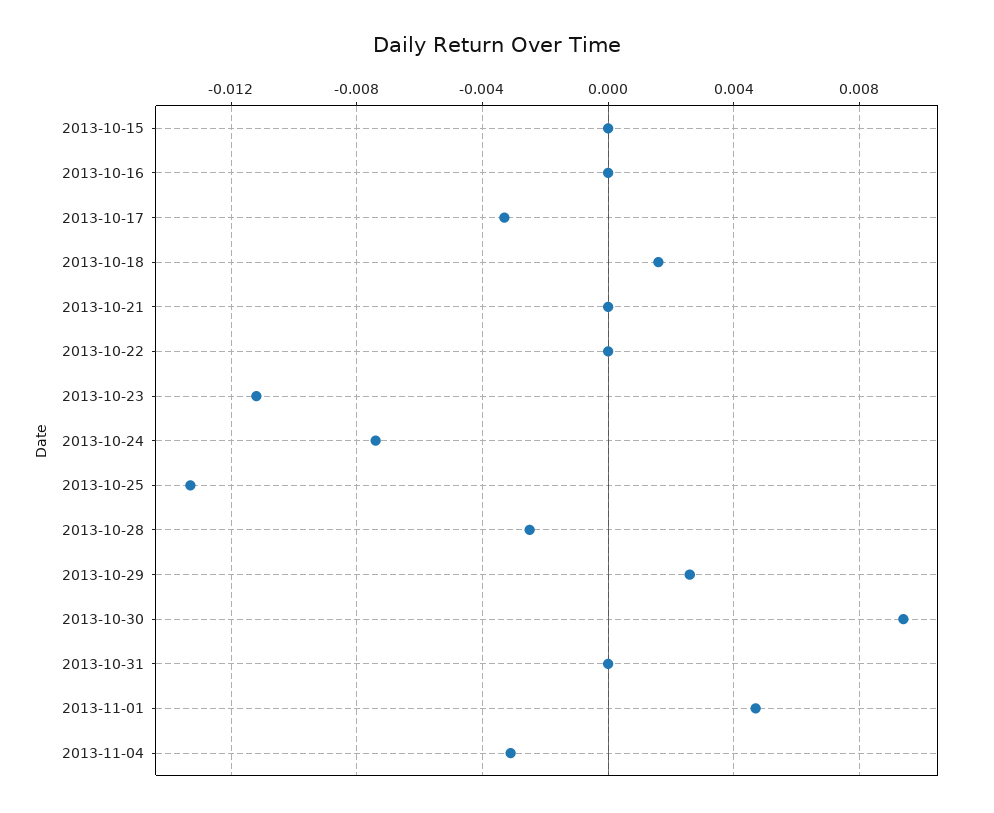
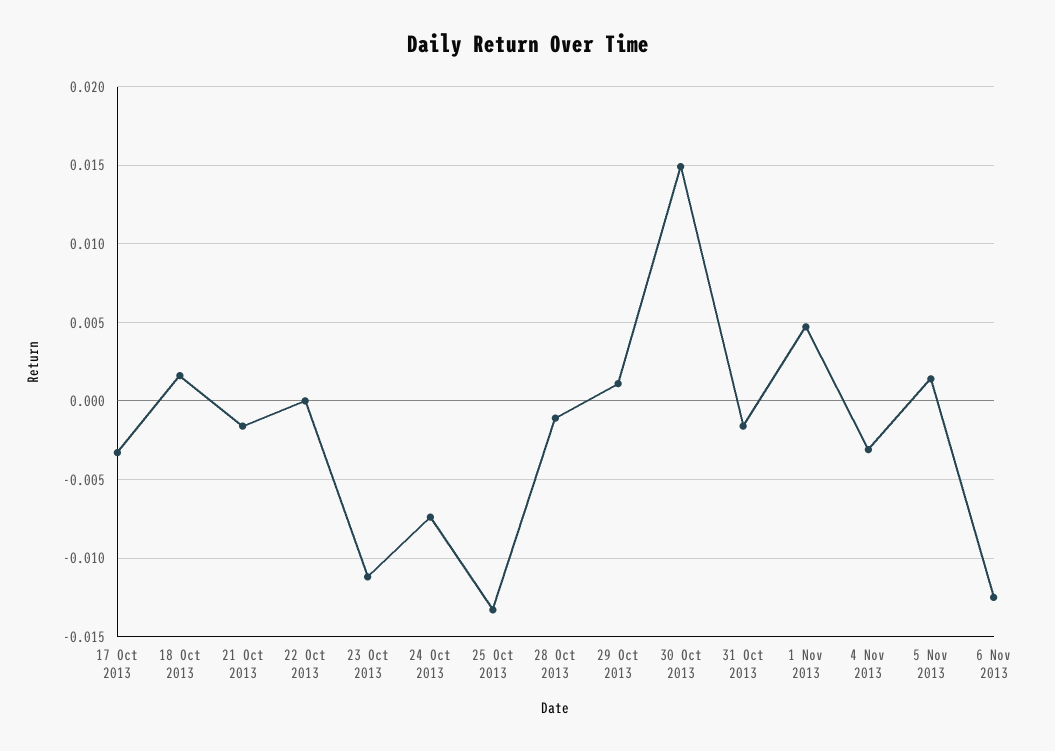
2013-10-15: 0 -> none
2013-10-16: 0 -> none
2013-10-21: 0 -> -0.0015
2013-10-28: -0.0025 -> -0.001
2013-10-29: 0.0025 -> 0.001
2013-10-30: 0.0095 -> 0.015
2013-10-31: 0 -> -0.0015
5 Nov 2013: none -> 0.0015
6 Nov 2013: none -> -0.0125

